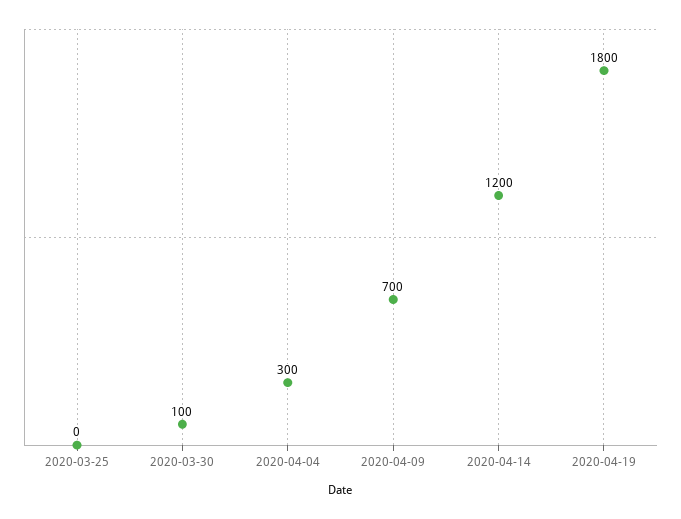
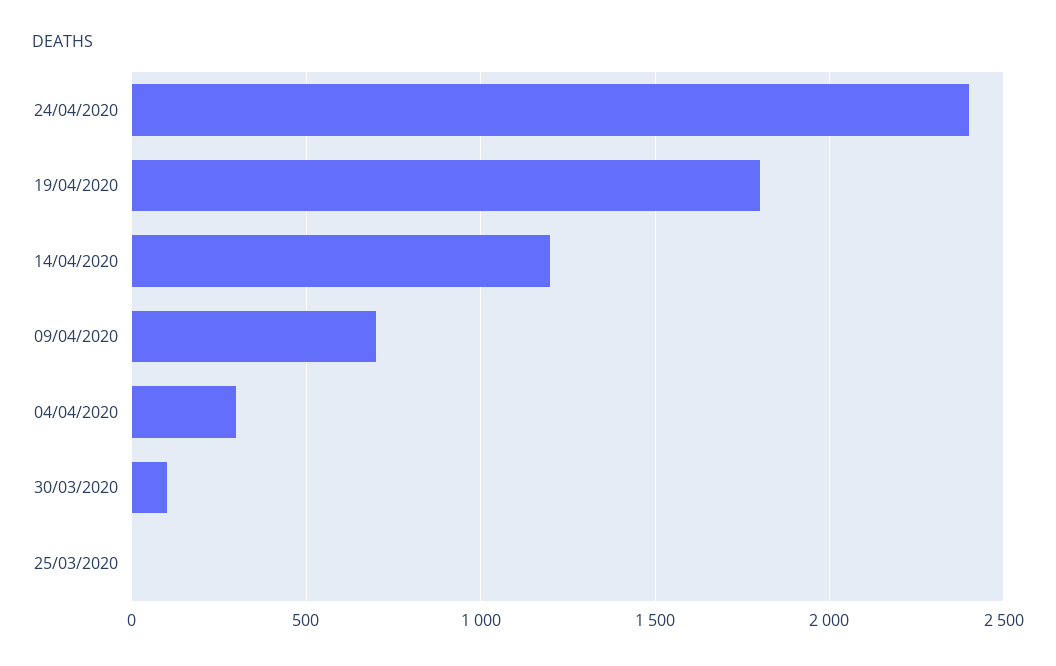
24/04/2020: none -> 2400

